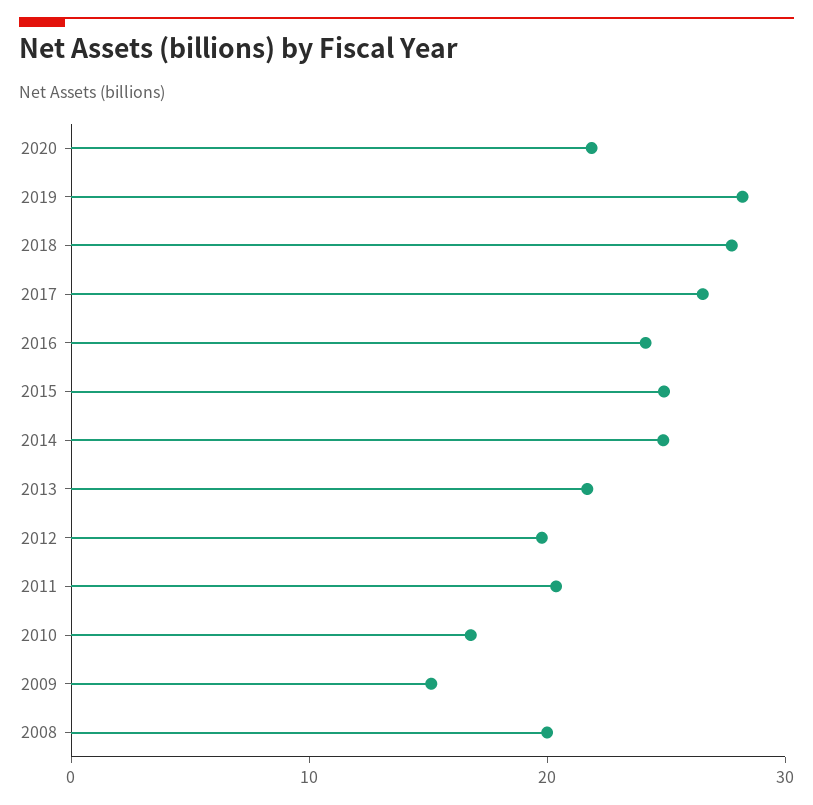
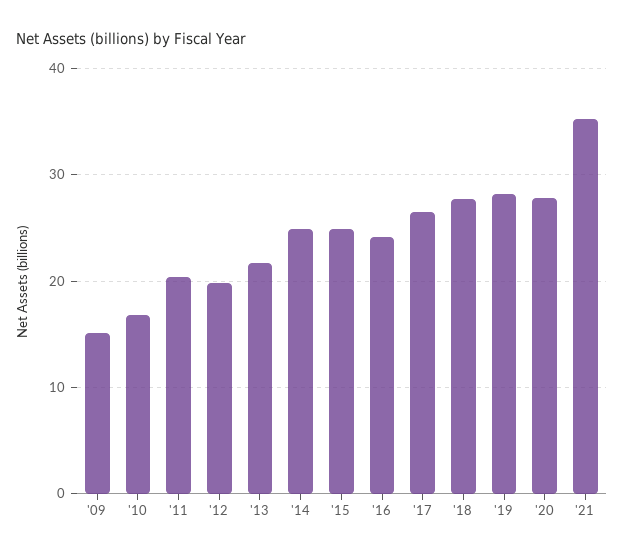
2020: 22 -> 28
2008: 20 -> none
'21: none -> 35

